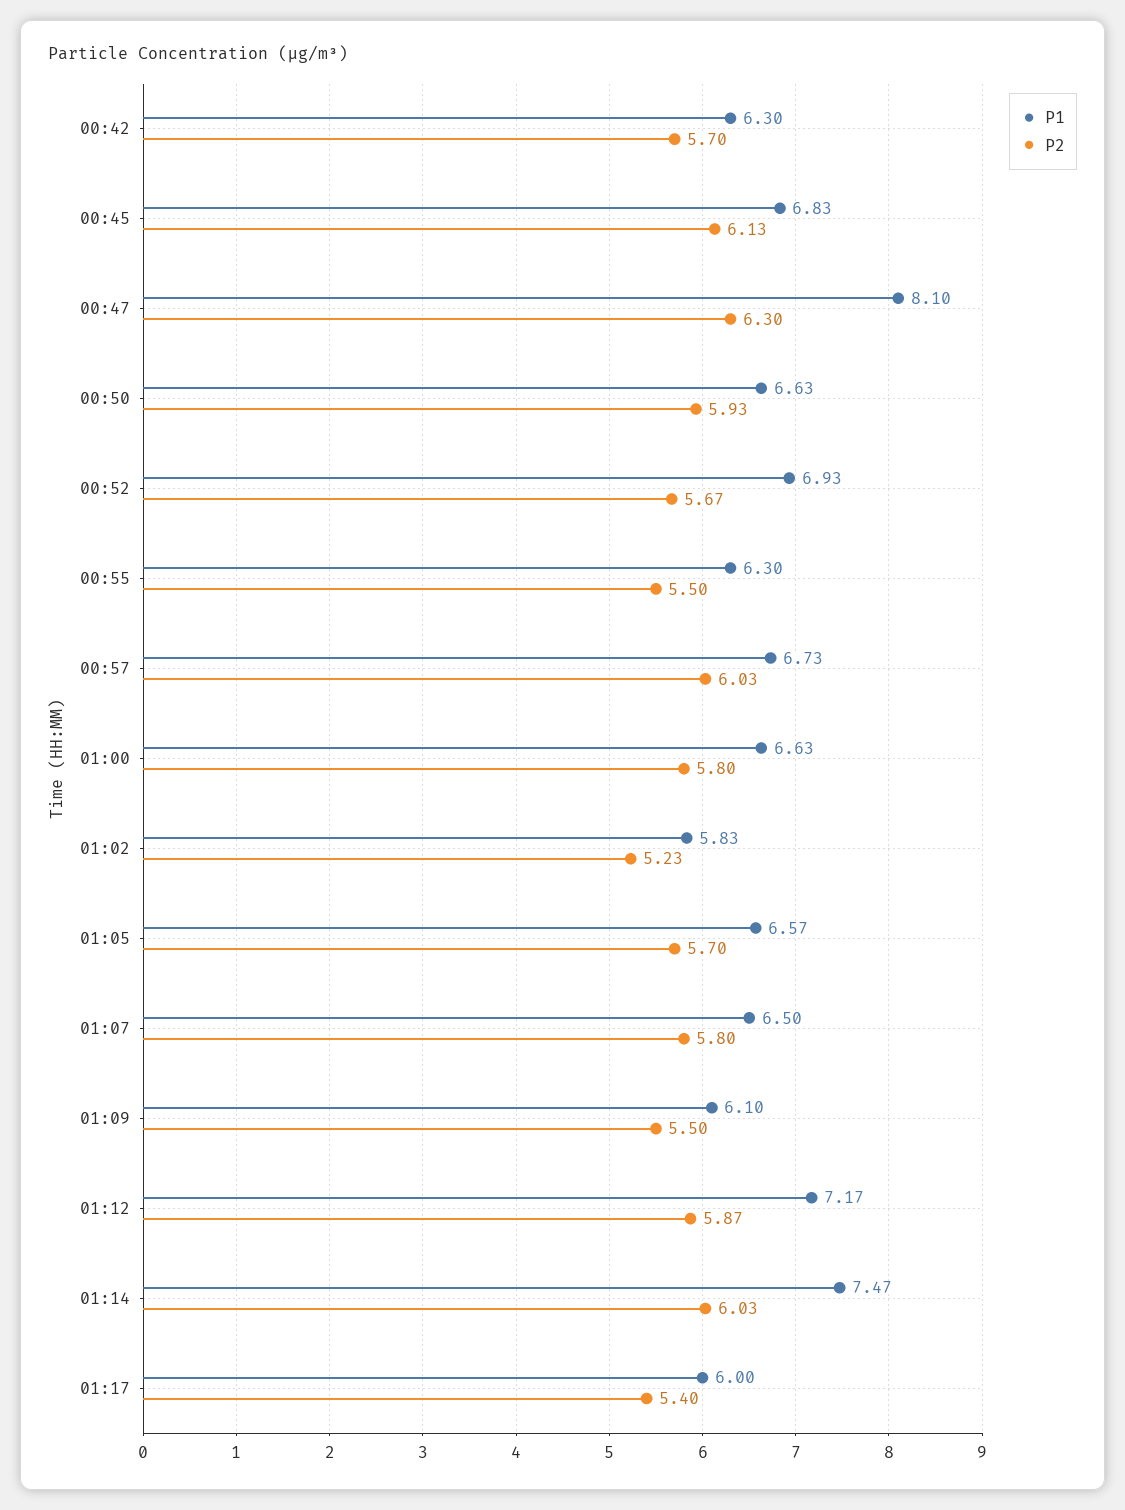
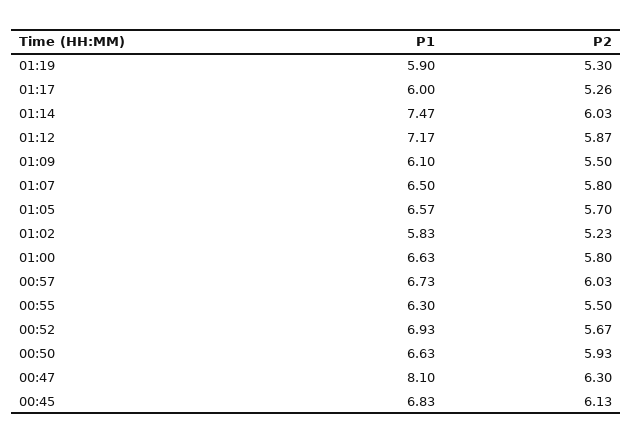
P1, 00:42: 6.3 -> none
P2, 00:42: 5.7 -> none
P2, 01:17: 5.4 -> 5.26
P1, 01:19: none -> 5.9
P2, 01:19: none -> 5.3

